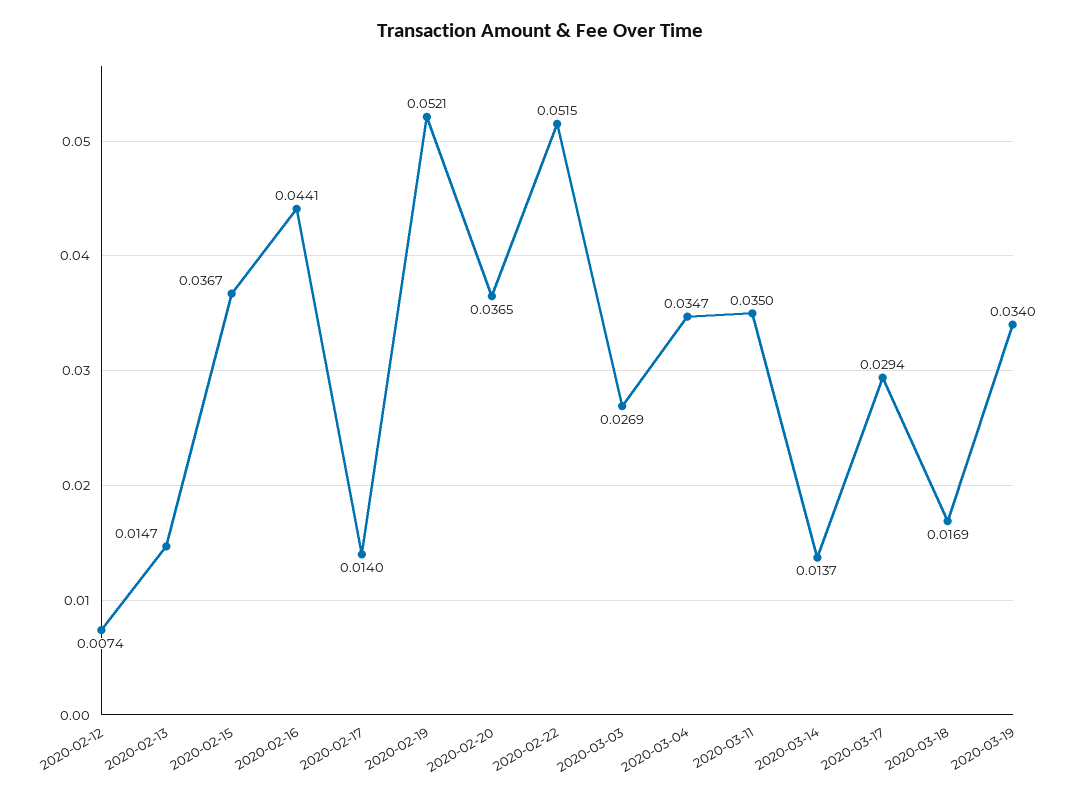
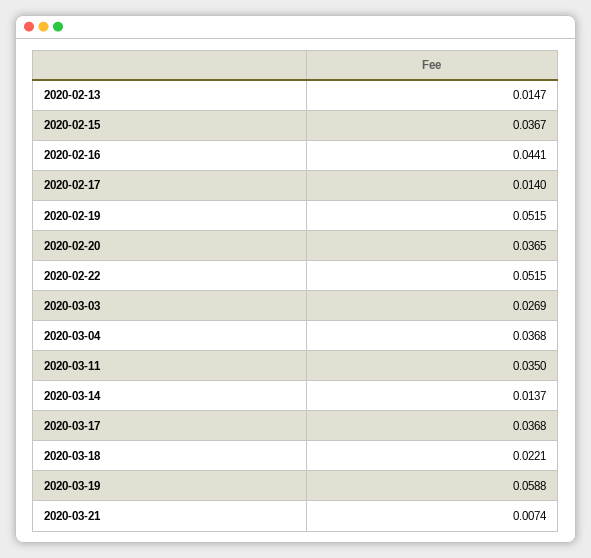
2020-02-12: 0.0074 -> none
2020-02-19: 0.0521 -> 0.0515
2020-03-04: 0.0347 -> 0.0368
2020-03-17: 0.0294 -> 0.0368
2020-03-18: 0.0169 -> 0.0221
2020-03-19: 0.034 -> 0.0588
2020-03-21: none -> 0.0074

